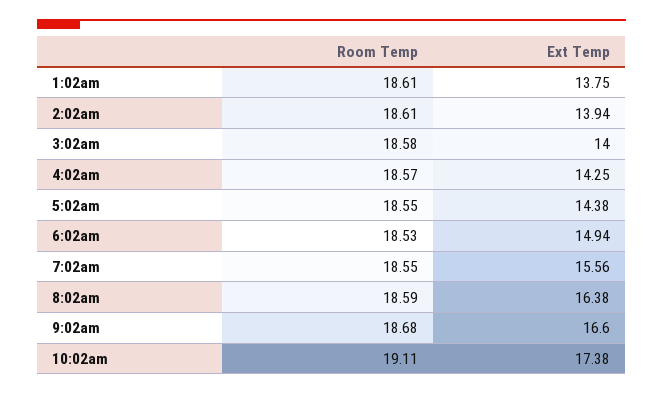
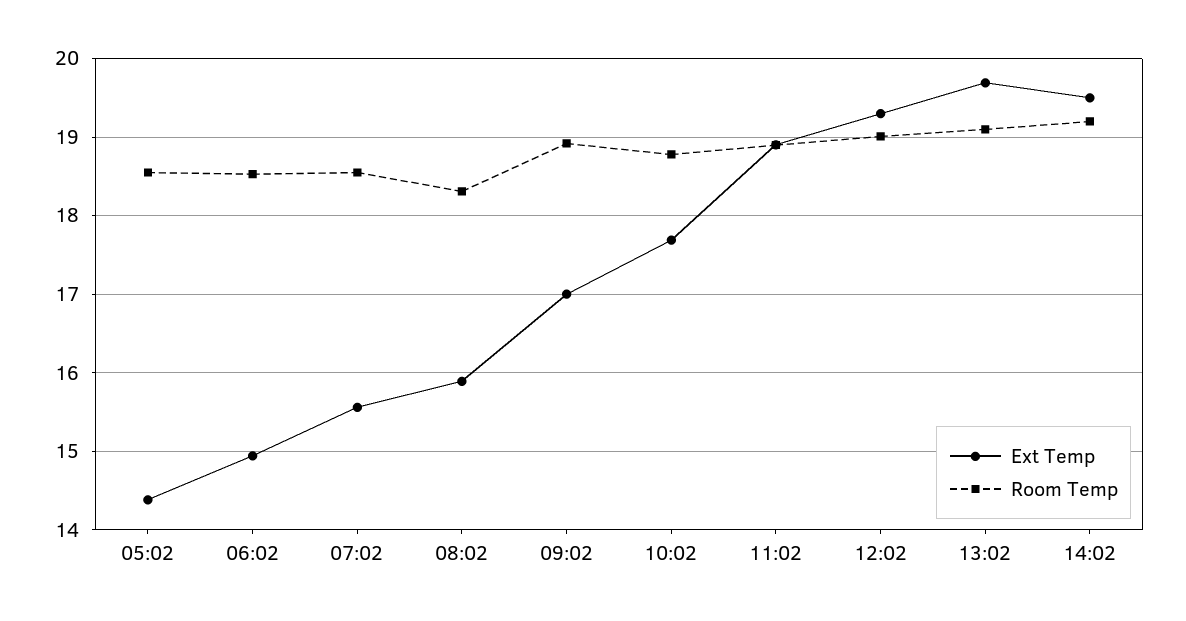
Room Temp, 1:02am: 18.61 -> none
Ext Temp, 1:02am: 13.75 -> none
Room Temp, 2:02am: 18.61 -> none
Ext Temp, 2:02am: 13.94 -> none
Room Temp, 3:02am: 18.58 -> none
Ext Temp, 3:02am: 14 -> none
Room Temp, 4:02am: 18.57 -> none
Ext Temp, 4:02am: 14.25 -> none
Room Temp, 8:02am: 18.59 -> 18.3
Ext Temp, 8:02am: 16.38 -> 15.9
Room Temp, 9:02am: 18.68 -> 18.9
Ext Temp, 9:02am: 16.6 -> 17
Room Temp, 10:02am: 19.11 -> 18.8
Ext Temp, 10:02am: 17.38 -> 17.7
Ext Temp, 11:02: none -> 18.9
Room Temp, 11:02: none -> 18.9
Ext Temp, 12:02: none -> 19.3
Room Temp, 12:02: none -> 19
Ext Temp, 13:02: none -> 19.7
Room Temp, 13:02: none -> 19.1
Ext Temp, 14:02: none -> 19.5
Room Temp, 14:02: none -> 19.2

